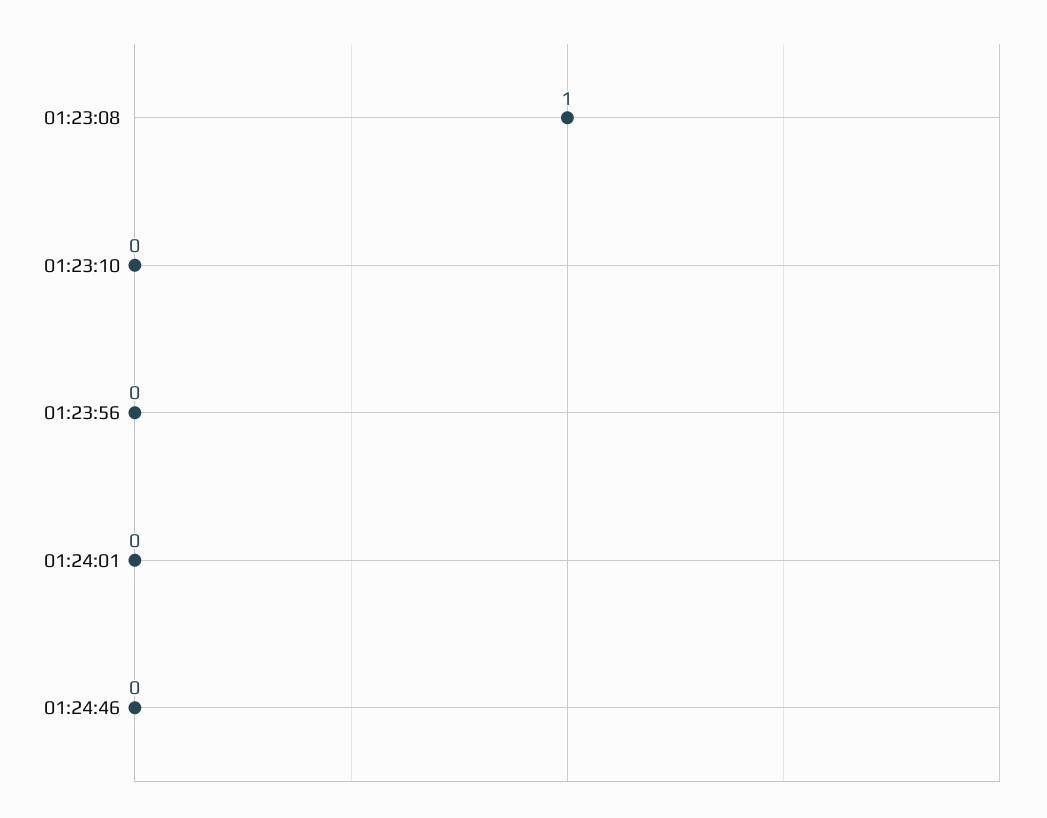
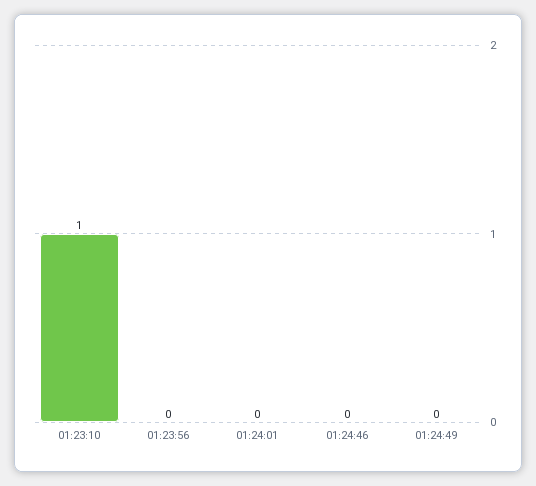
01:23:08: 1 -> none
01:23:10: 0 -> 1
01:24:49: none -> 0

